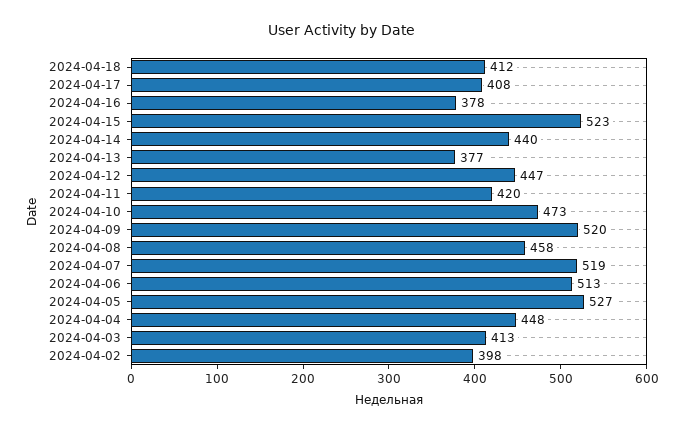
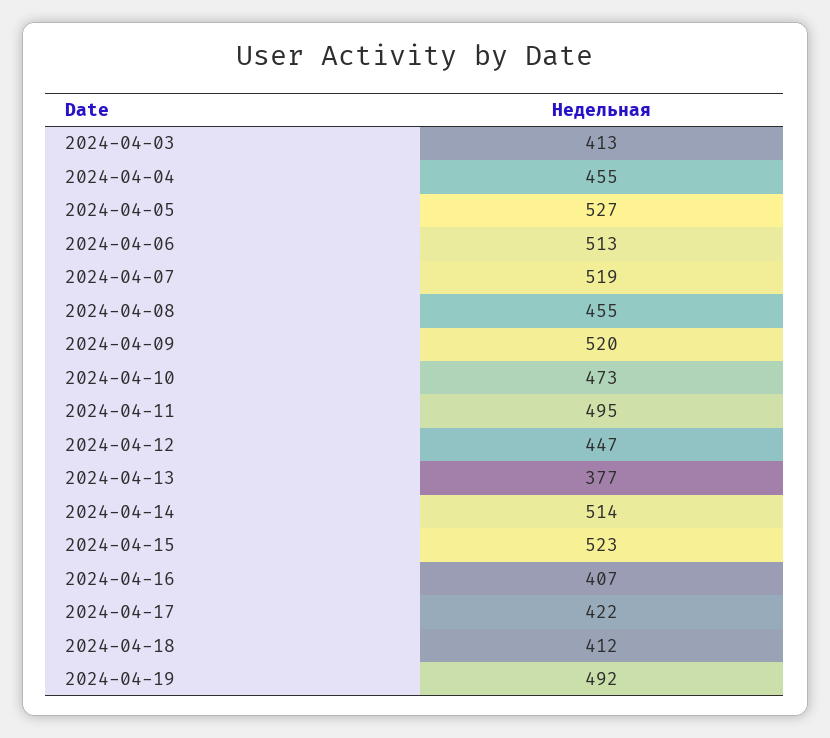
2024-04-17: 408 -> 422
2024-04-16: 378 -> 407
2024-04-14: 440 -> 514
2024-04-11: 420 -> 495
2024-04-08: 458 -> 455
2024-04-04: 448 -> 455
2024-04-02: 398 -> none
2024-04-19: none -> 492

